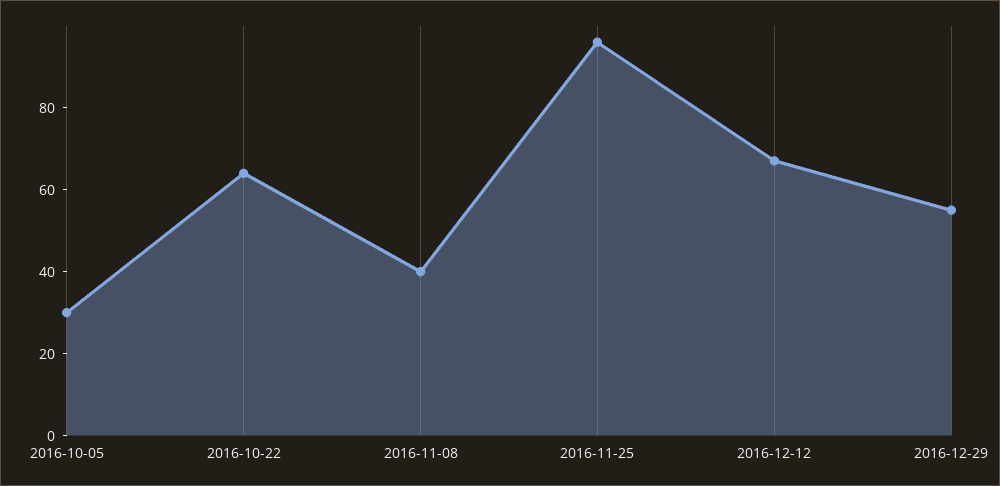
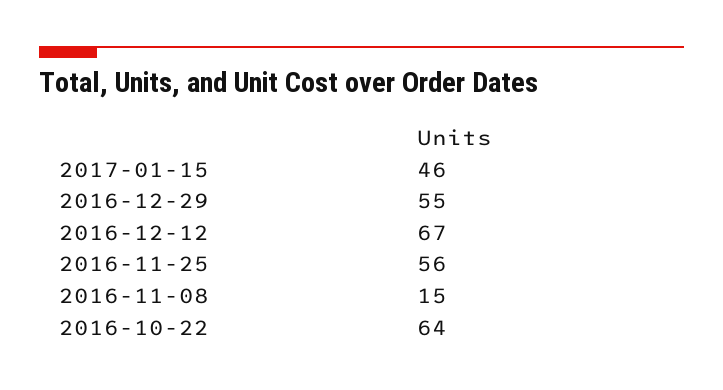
2016-10-05: 30 -> none
2016-11-08: 40 -> 15
2016-11-25: 95 -> 56
2017-01-15: none -> 46

